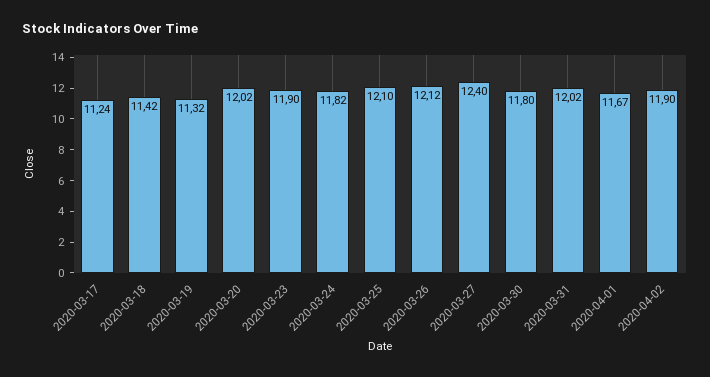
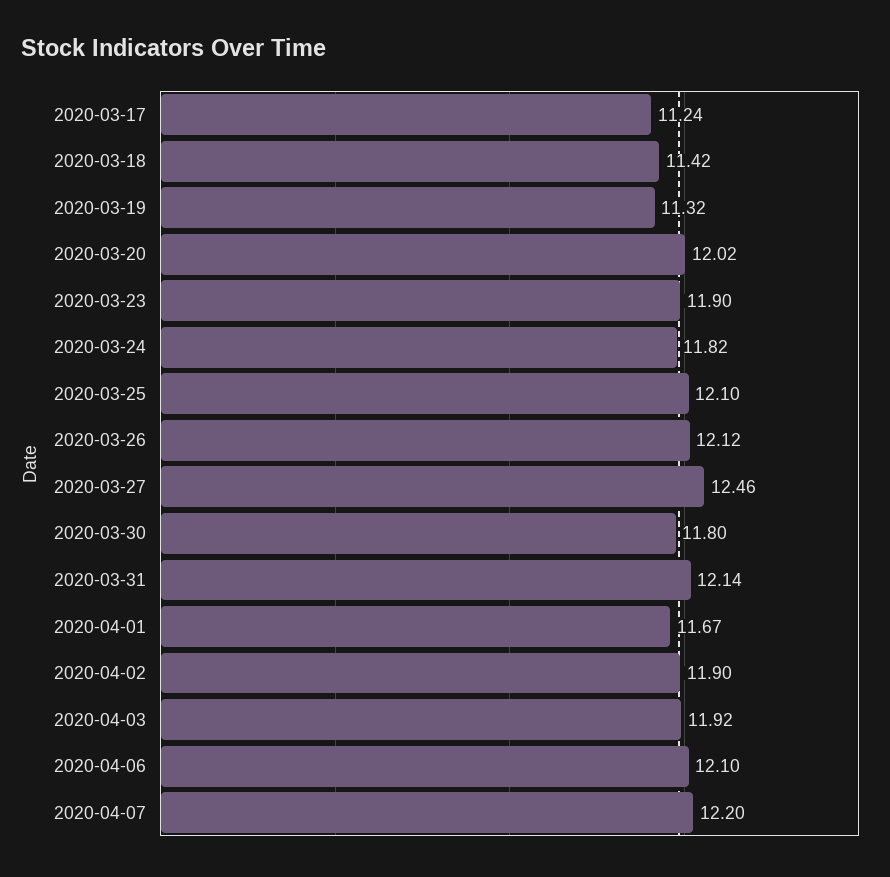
2020-03-27: 12.4 -> 12.46
2020-03-31: 12.02 -> 12.14
2020-04-03: none -> 11.92
2020-04-06: none -> 12.1
2020-04-07: none -> 12.2

